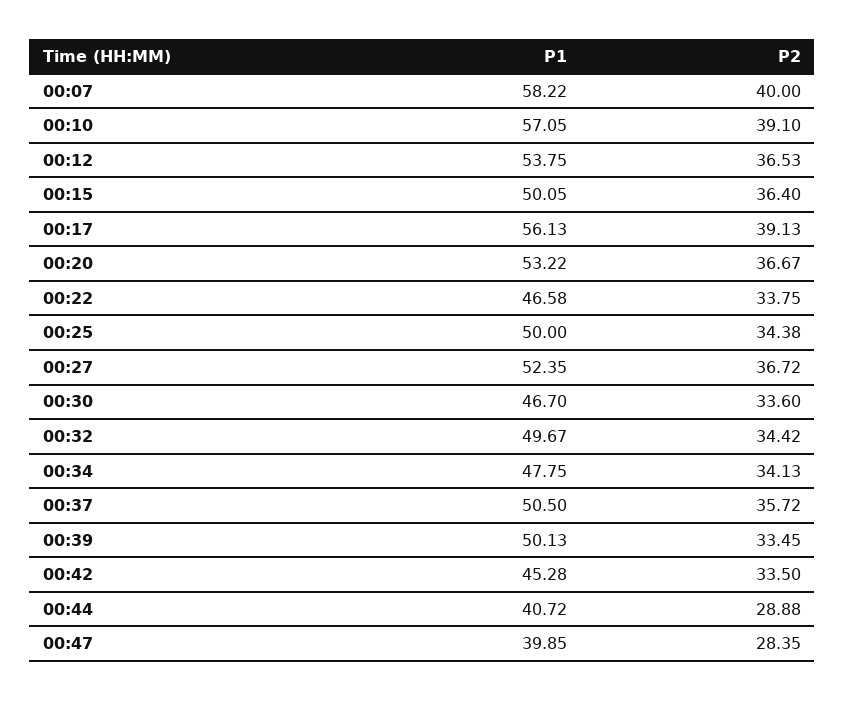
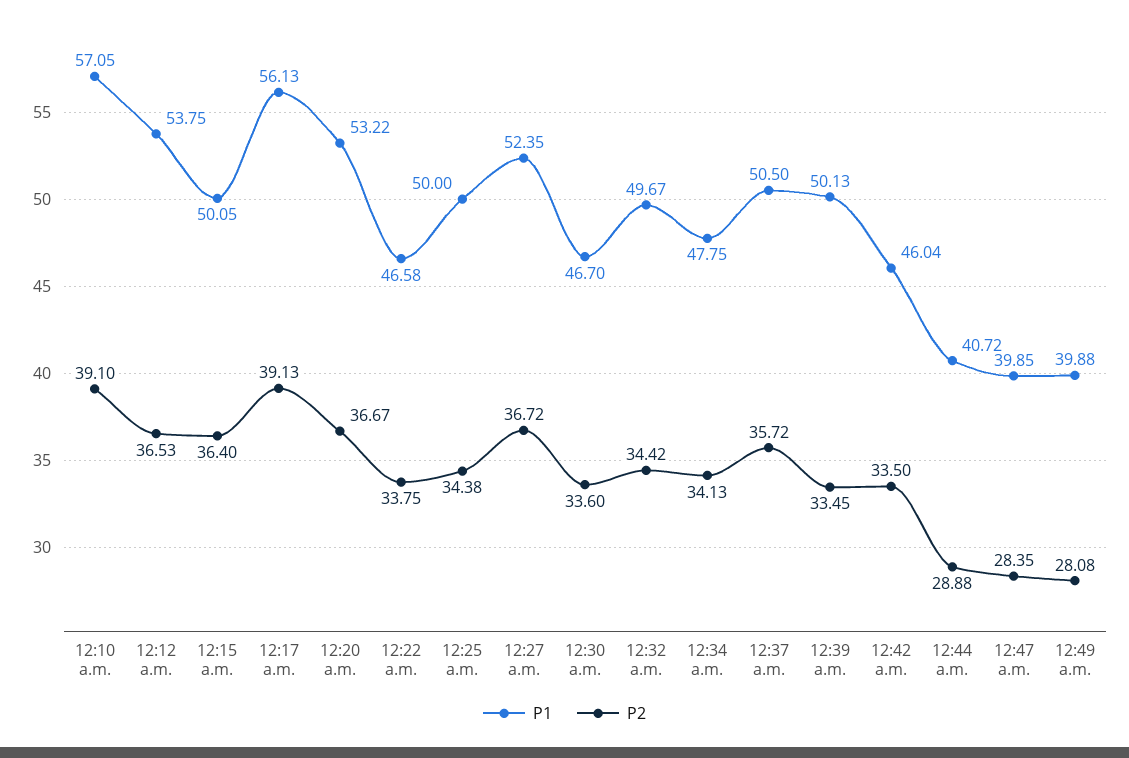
P1, 00:07: 58.22 -> none
P2, 00:07: 40 -> none
P1, 00:42: 45.28 -> 46.04
P1, 12:49 a.m.: none -> 39.88
P2, 12:49 a.m.: none -> 28.08

